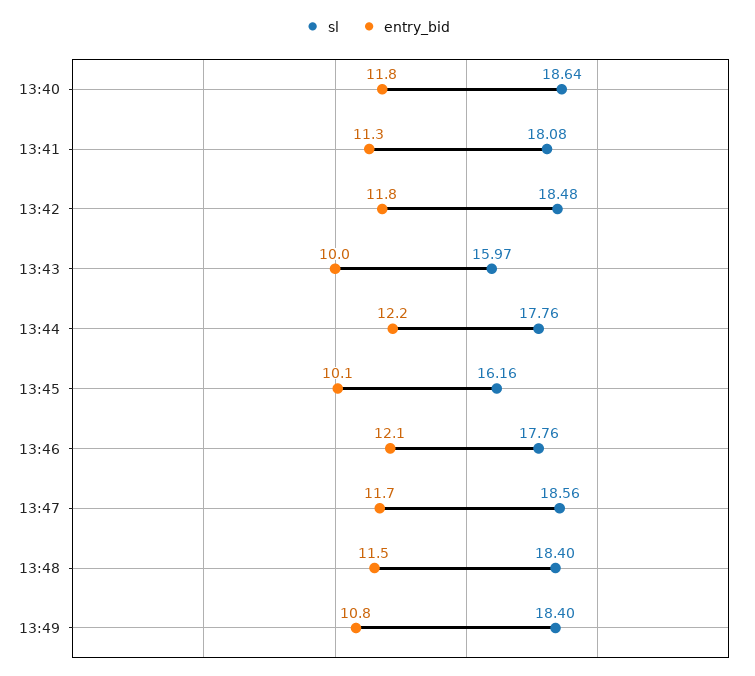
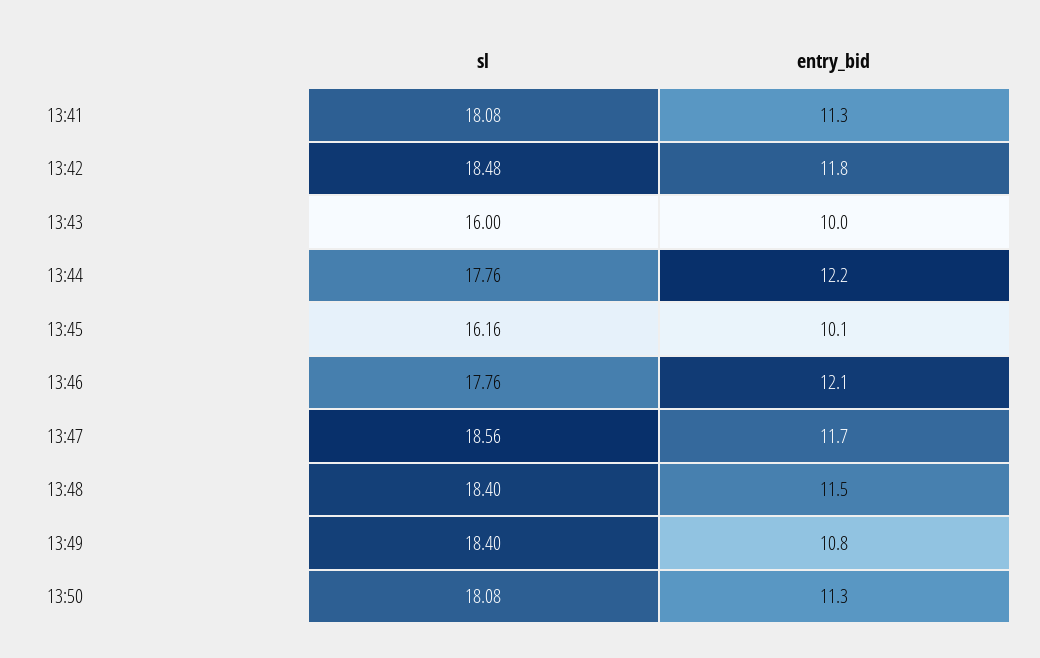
sl, 13:40: 18.64 -> none
entry_bid, 13:40: 11.8 -> none
sl, 13:43: 15.97 -> 16
sl, 13:50: none -> 18.08
entry_bid, 13:50: none -> 11.3

